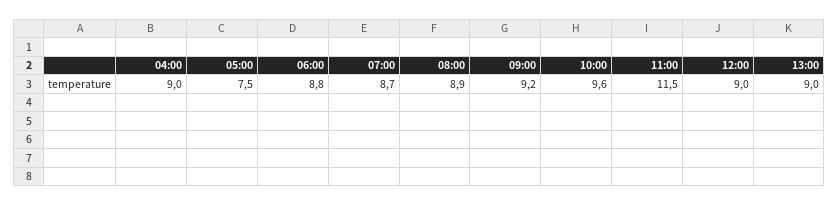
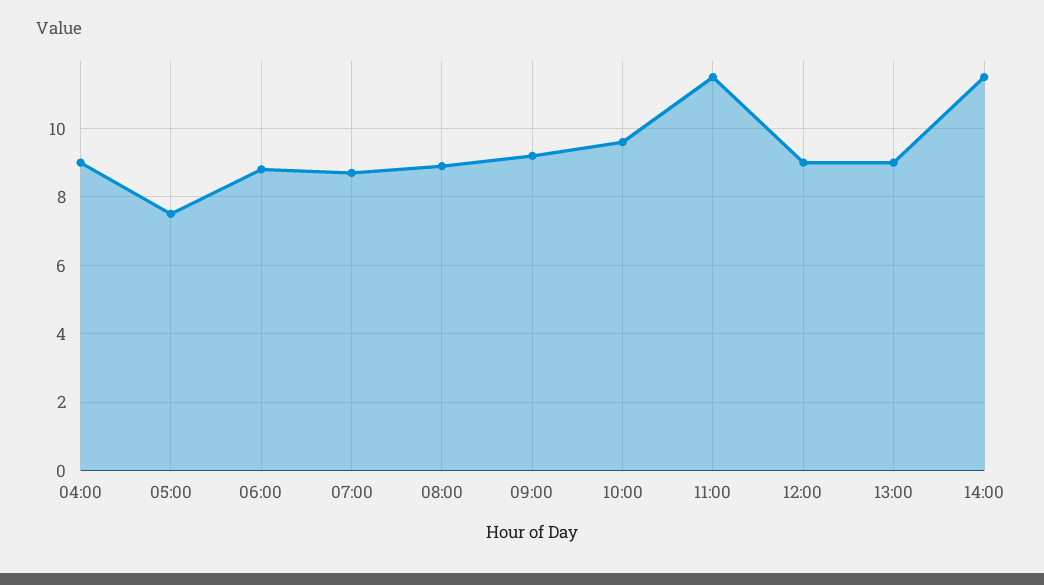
14:00: none -> 11.5

